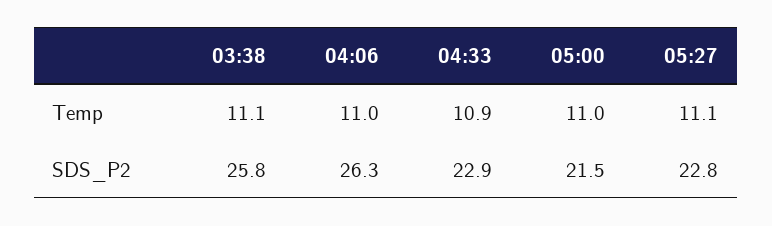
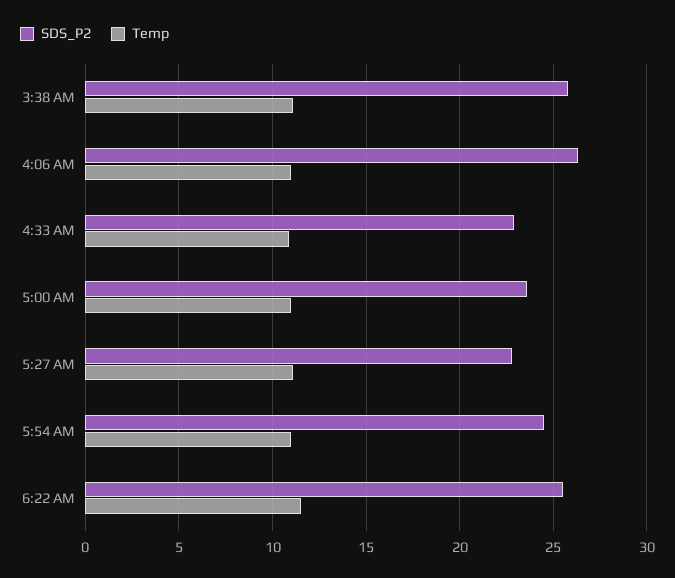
SDS_P2, 05:00: 21.5 -> 23.5
SDS_P2, 5:54 AM: none -> 24.5
Temp, 5:54 AM: none -> 11
SDS_P2, 6:22 AM: none -> 25.5
Temp, 6:22 AM: none -> 11.5

